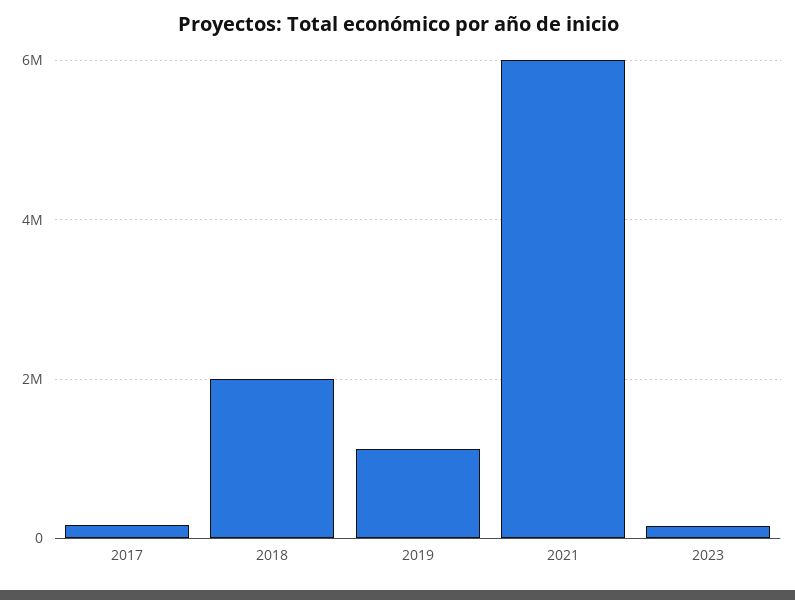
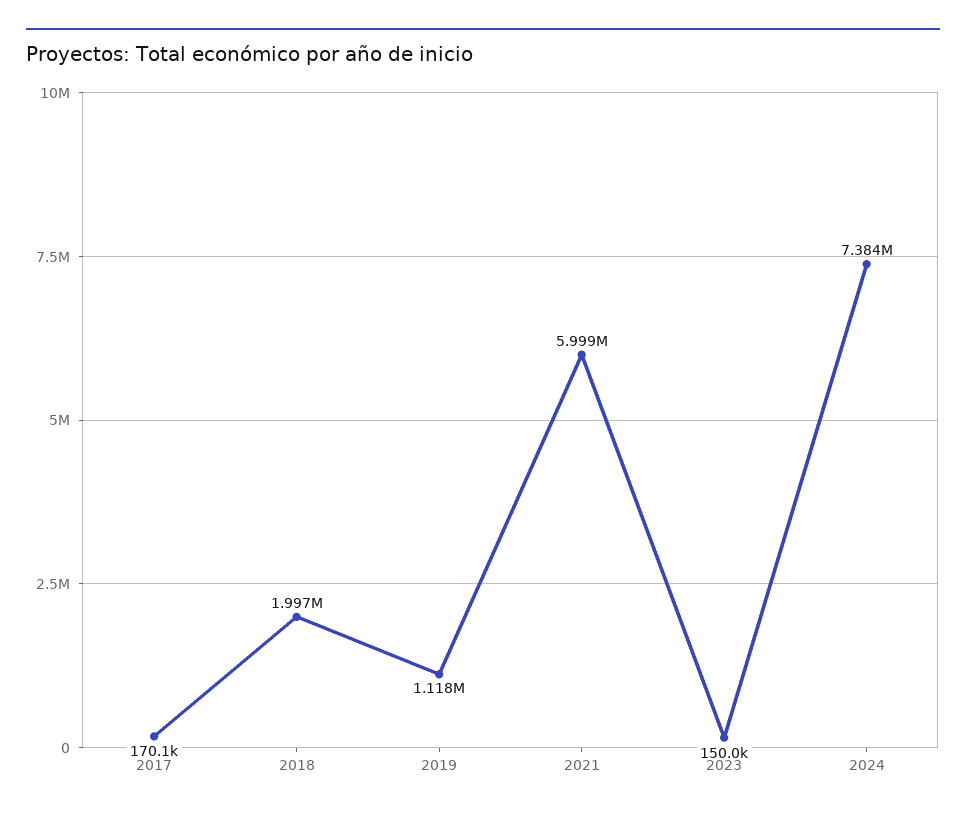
2024: none -> 7384000

